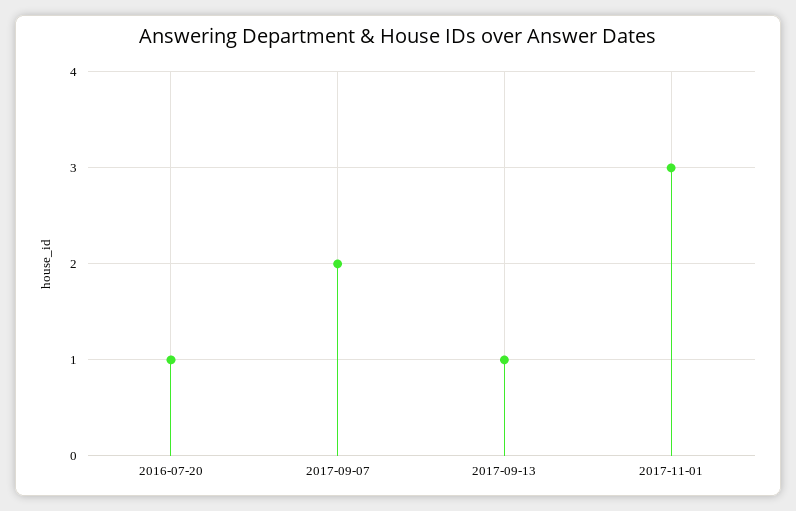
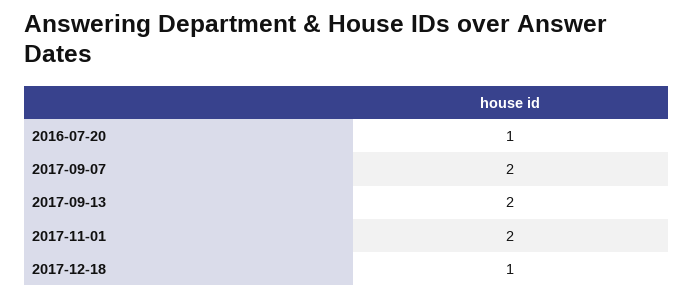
2017-09-13: 1 -> 2
2017-11-01: 3 -> 2
2017-12-18: none -> 1

